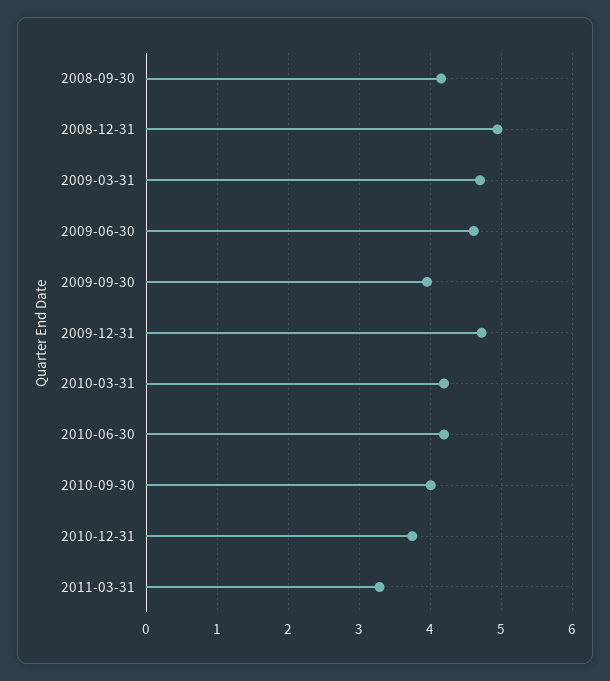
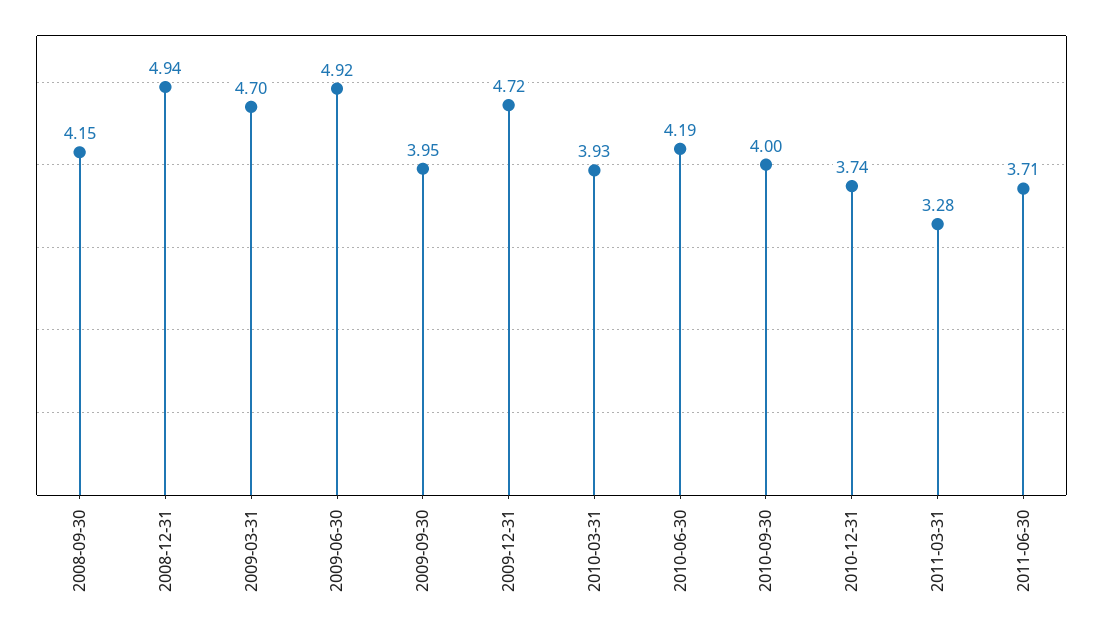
2009-06-30: 4.6 -> 4.92
2010-03-31: 4.2 -> 3.93
2011-06-30: none -> 3.71

